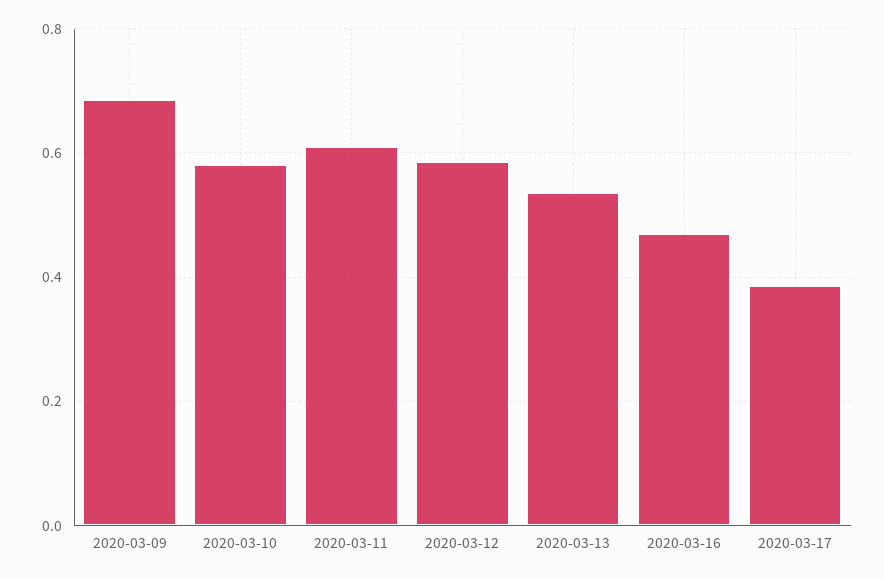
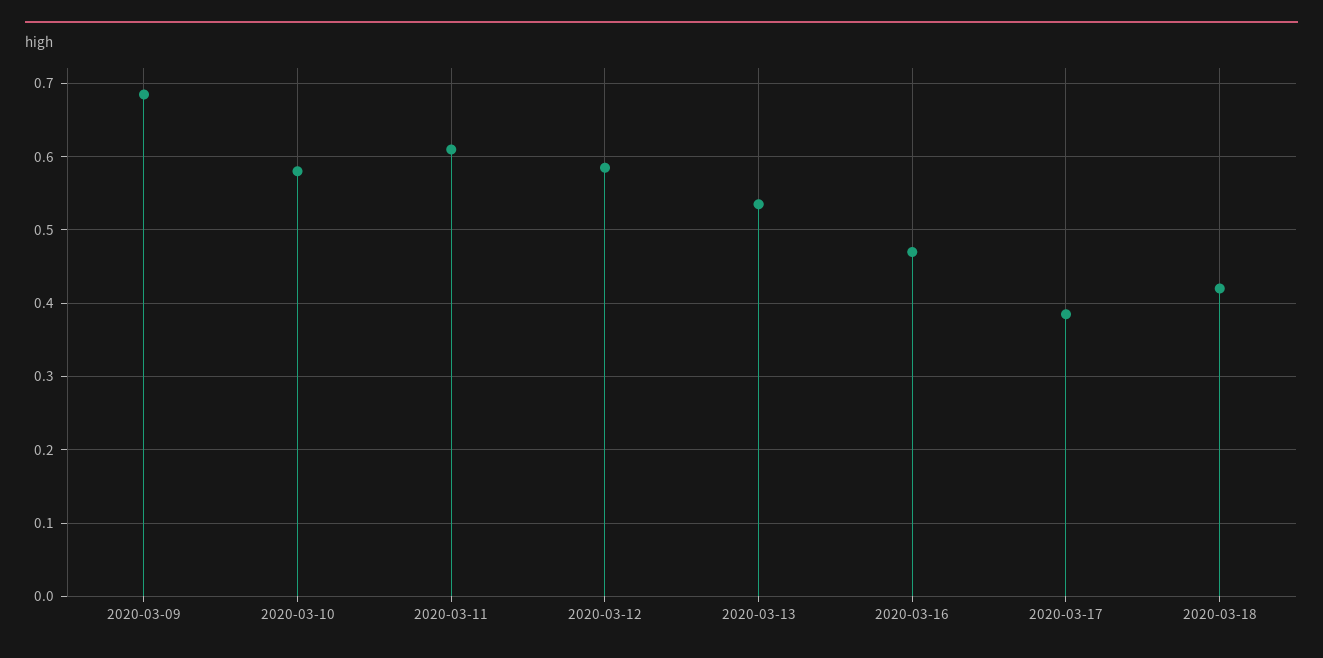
2020-03-18: none -> 0.42

